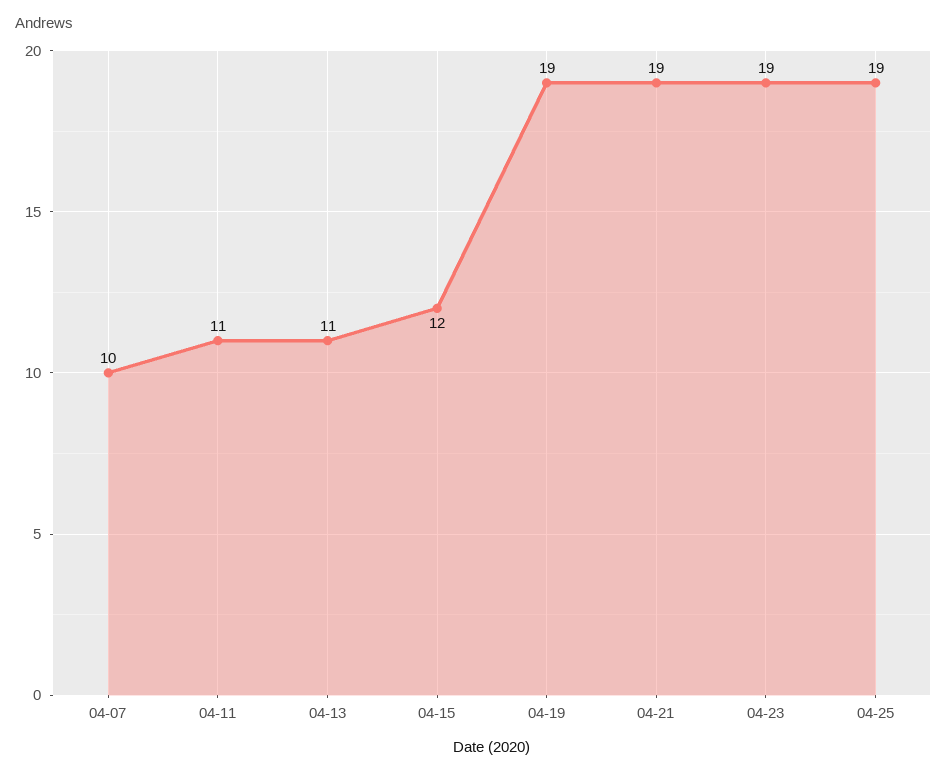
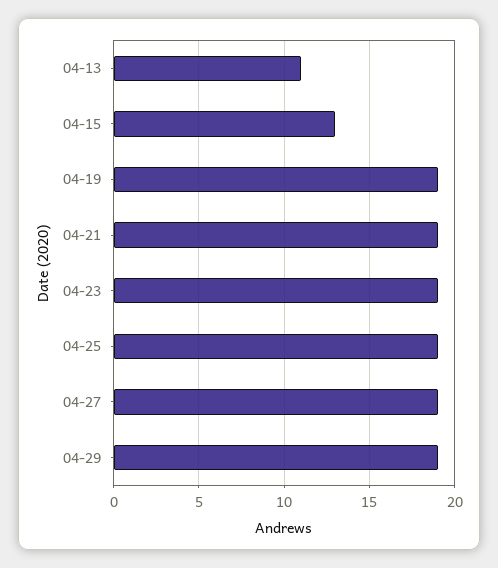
04-07: 10 -> none
04-11: 11 -> none
04-15: 12 -> 13
04-27: none -> 19
04-29: none -> 19

